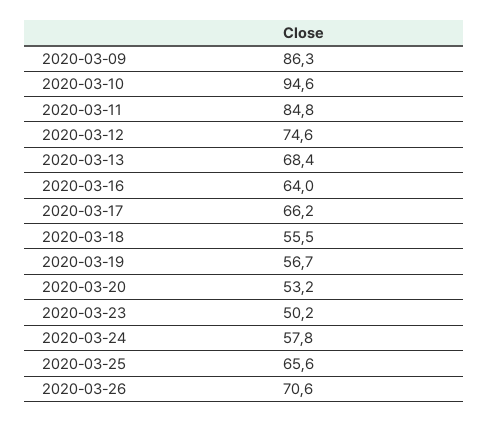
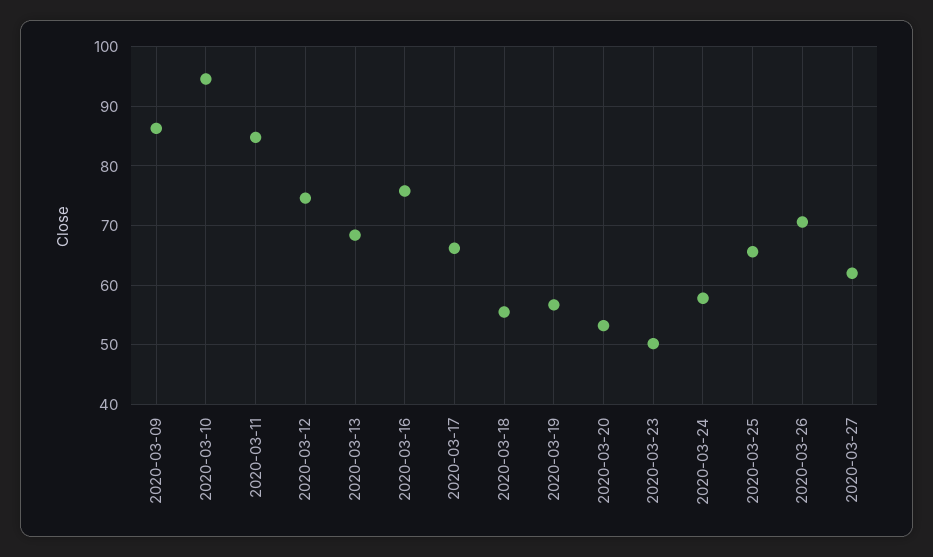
2020-03-16: 64 -> 76
2020-03-27: none -> 62

